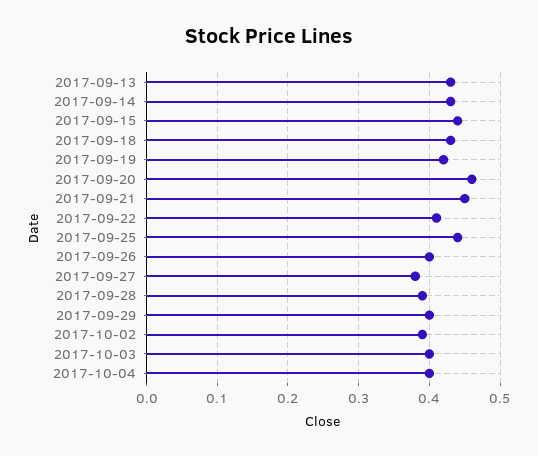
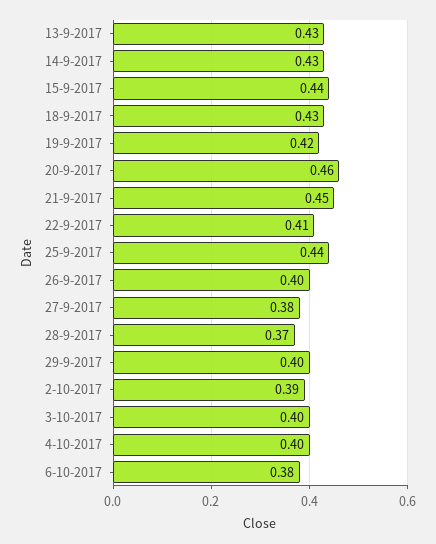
2017-09-28: 0.39 -> 0.37
6-10-2017: none -> 0.38

